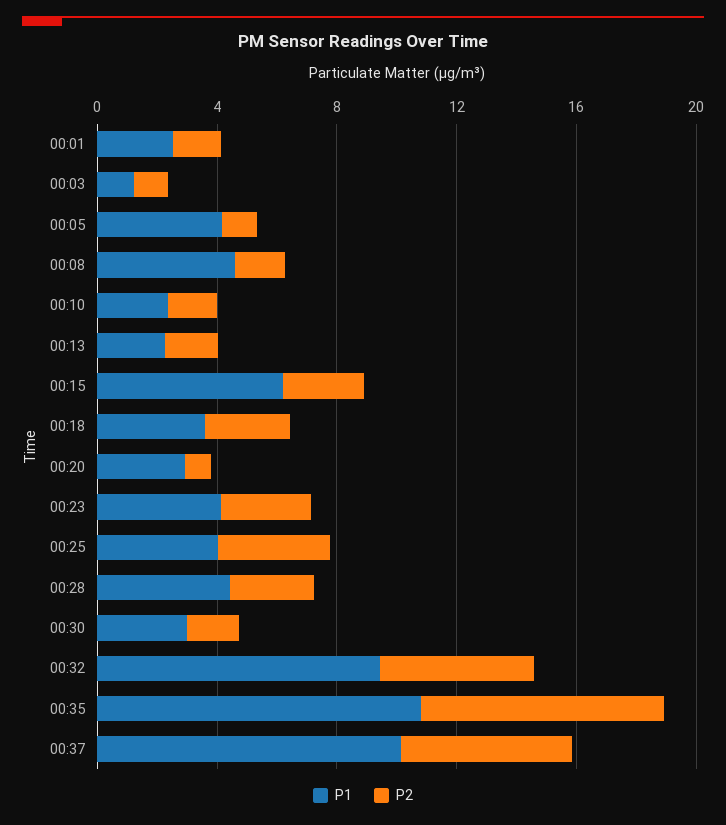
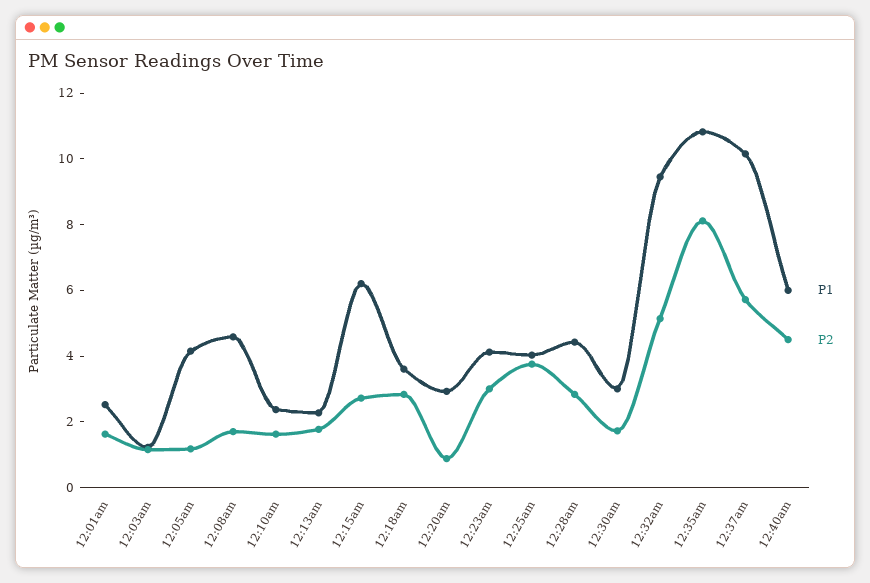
P1, 12:40am: none -> 6
P2, 12:40am: none -> 4.5

